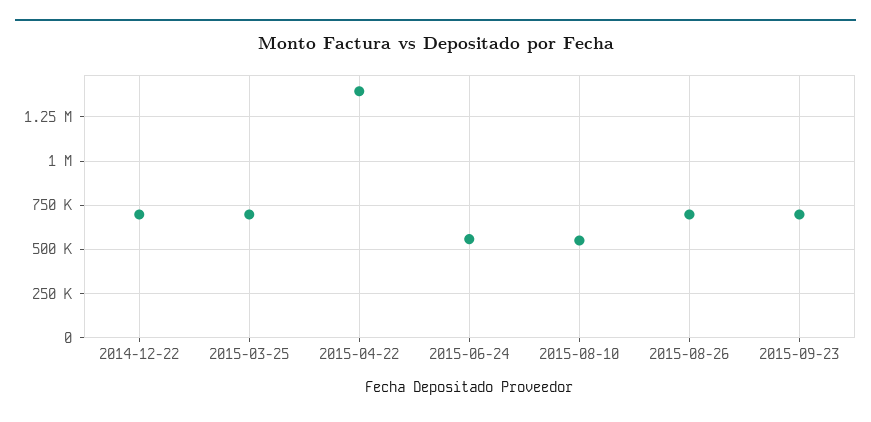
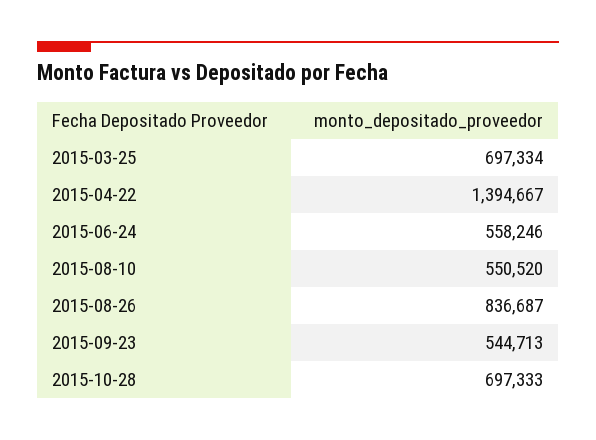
2014-12-22: 700000 -> none
2015-08-26: 700000 -> 836687
2015-09-23: 700000 -> 544713
2015-10-28: none -> 697333

